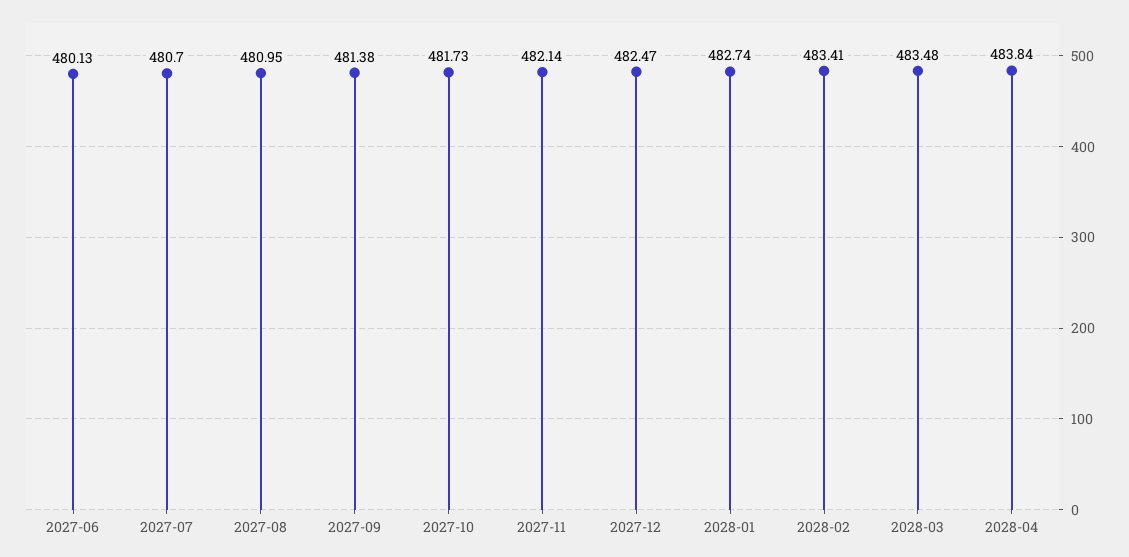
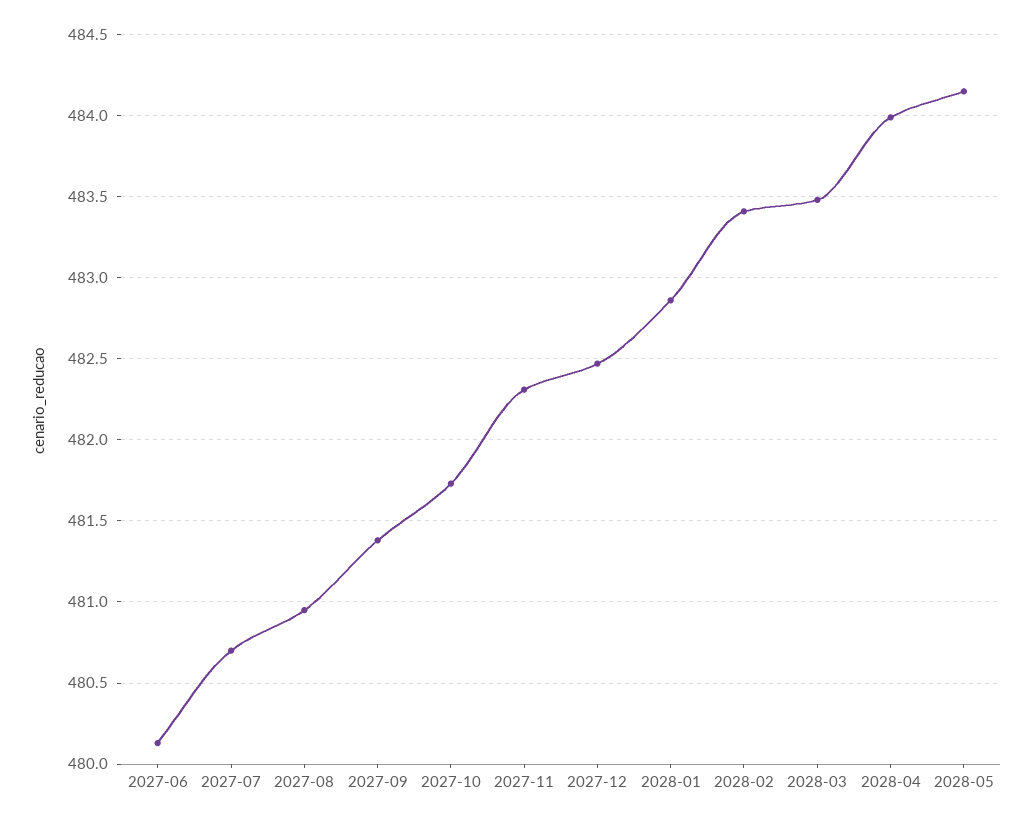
2027-11: 482.14 -> 482.3
2028-01: 482.74 -> 482.85
2028-04: 483.84 -> 484
2028-05: none -> 484.15

